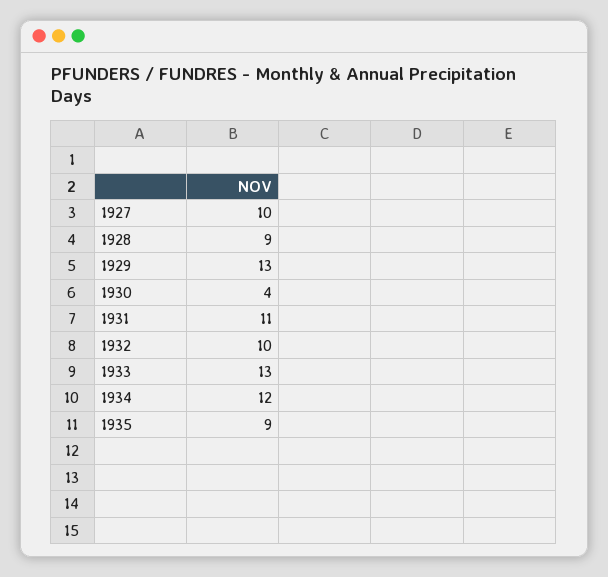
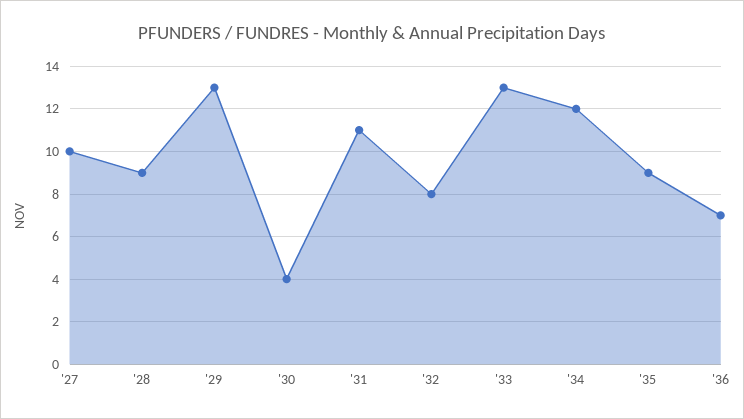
1932: 10 -> 8
'36: none -> 7

